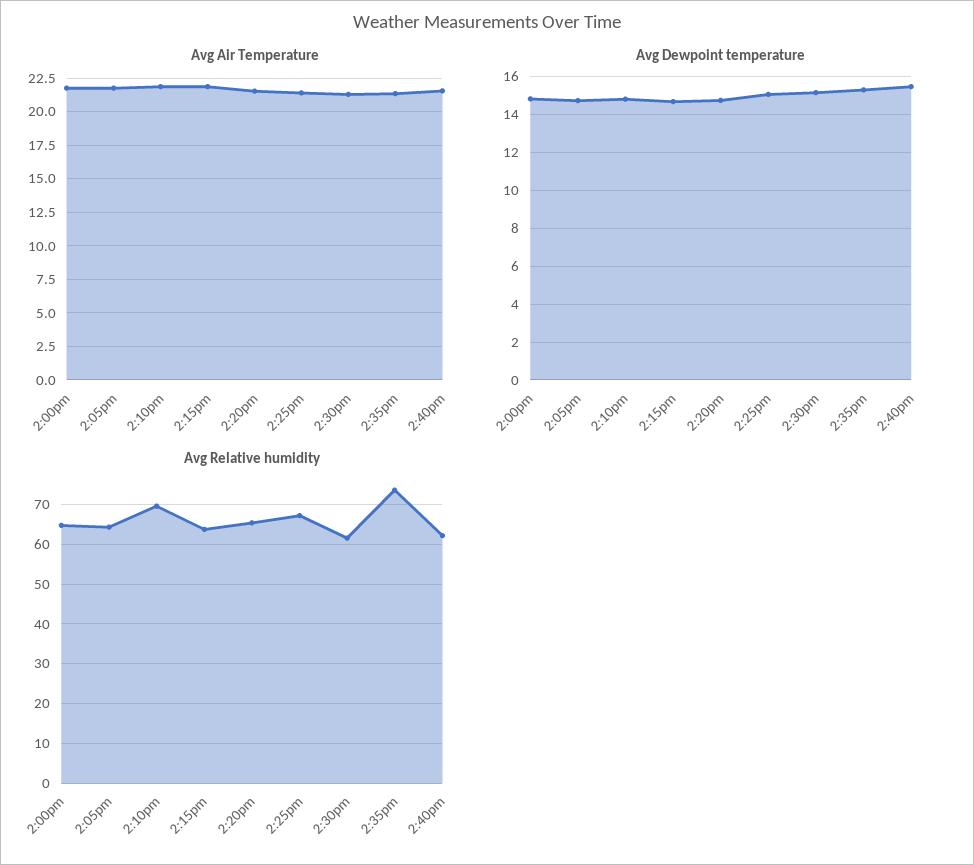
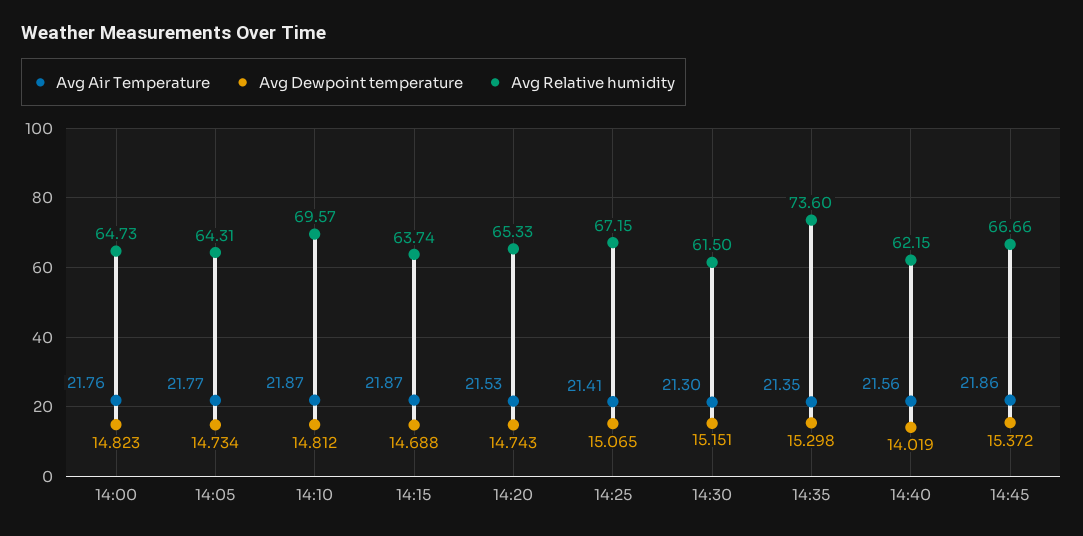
Avg Dewpoint temperature, 2:40pm: 15.5 -> 14.019
Avg Air Temperature, 14:45: none -> 21.86
Avg Dewpoint temperature, 14:45: none -> 15.372
Avg Relative humidity, 14:45: none -> 66.66

